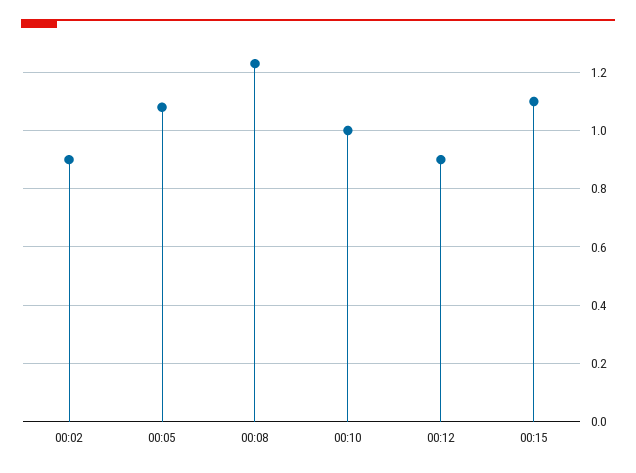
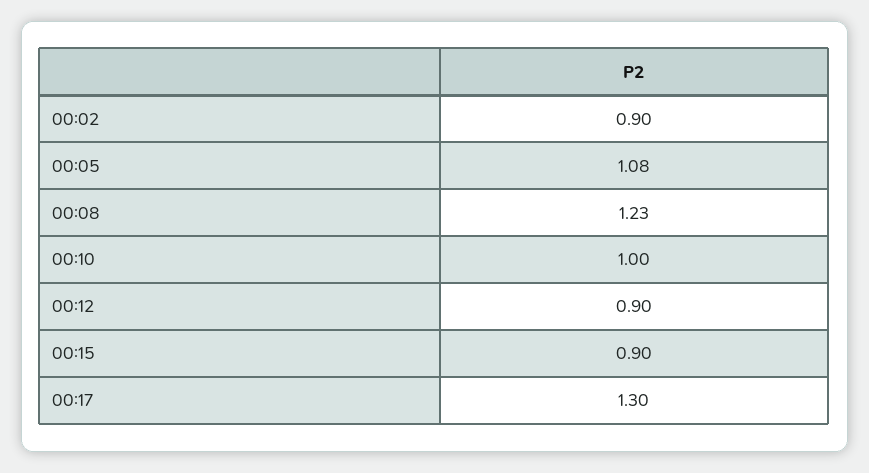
00:15: 1.1 -> 0.9
00:17: none -> 1.3

